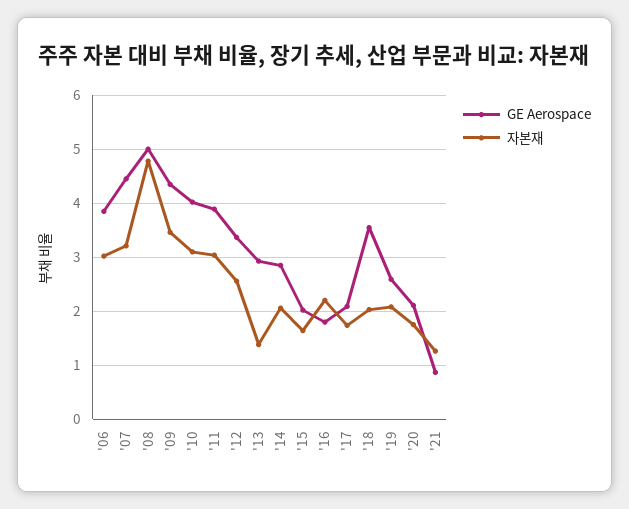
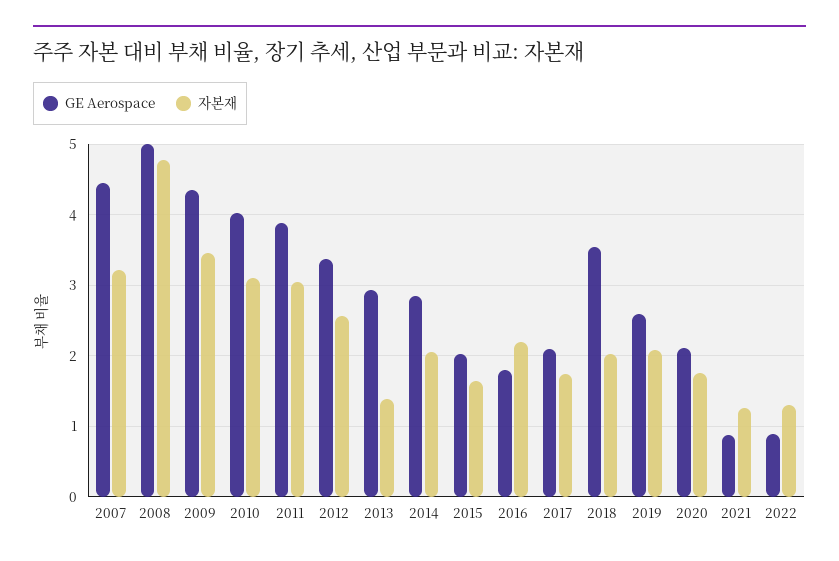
GE Aerospace, '06: 3.8 -> none
자본재, '06: 3 -> none
GE Aerospace, 2022: none -> 0.9
자본재, 2022: none -> 1.3

